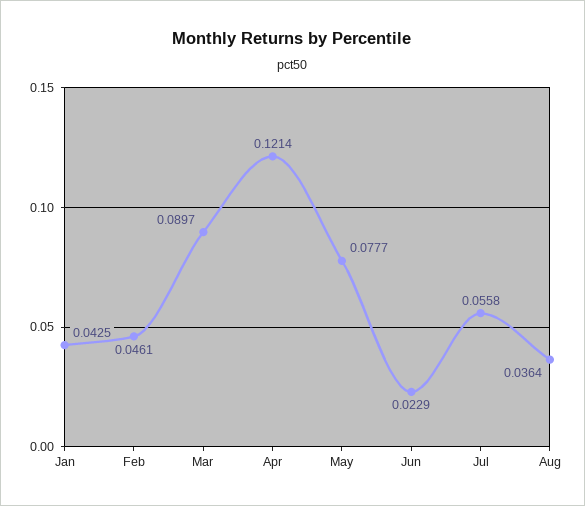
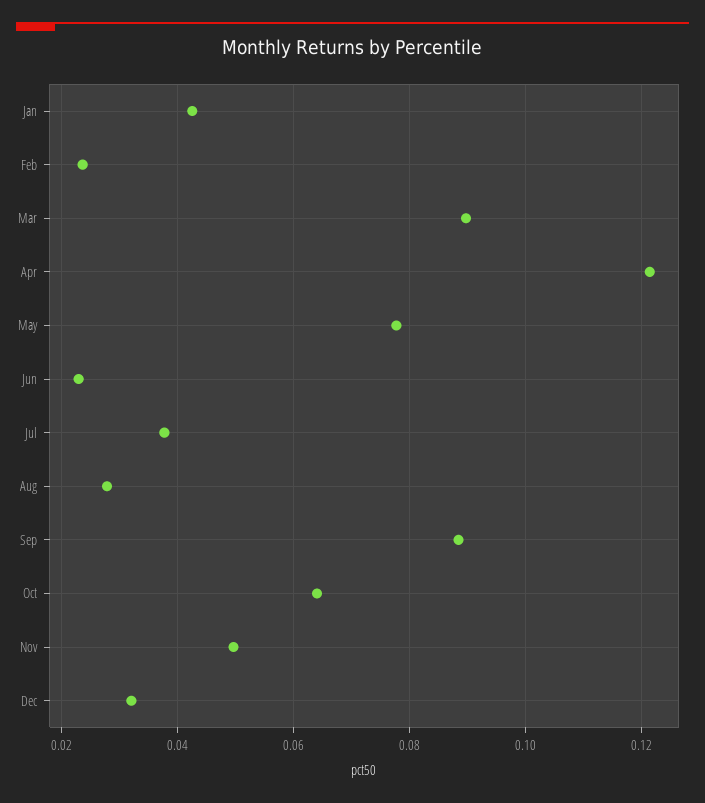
Feb: 0.0461 -> 0.024
Jul: 0.0558 -> 0.038
Aug: 0.0364 -> 0.028
Sep: none -> 0.088
Oct: none -> 0.064
Nov: none -> 0.05
Dec: none -> 0.032

